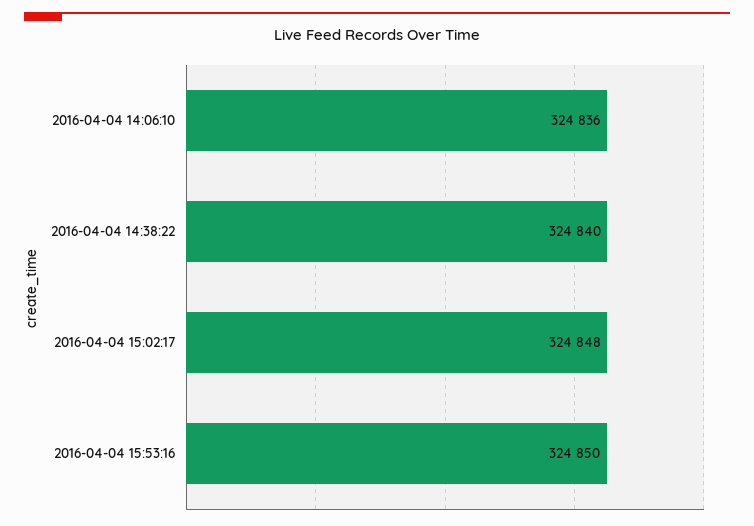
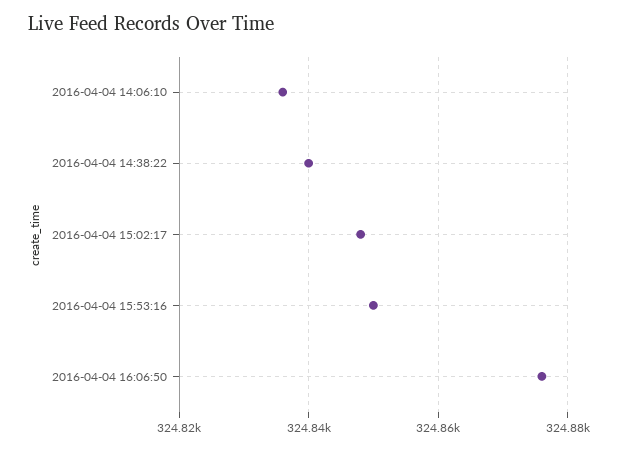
2016-04-04 16:06:50: none -> 324875

